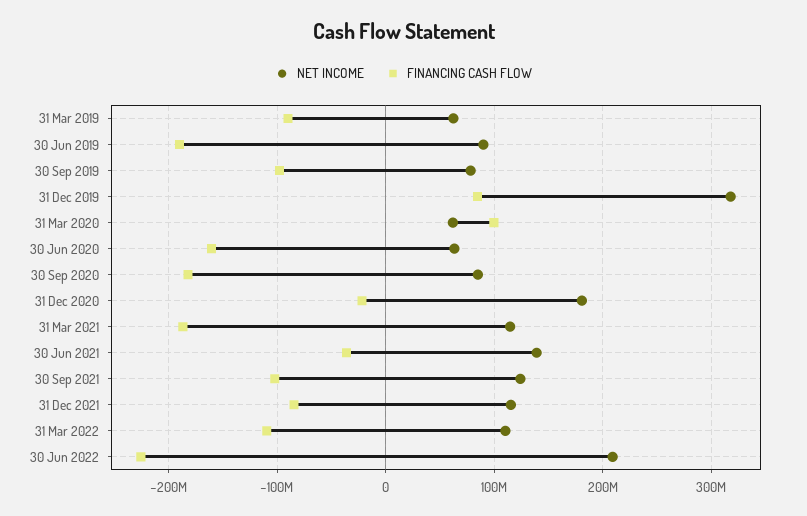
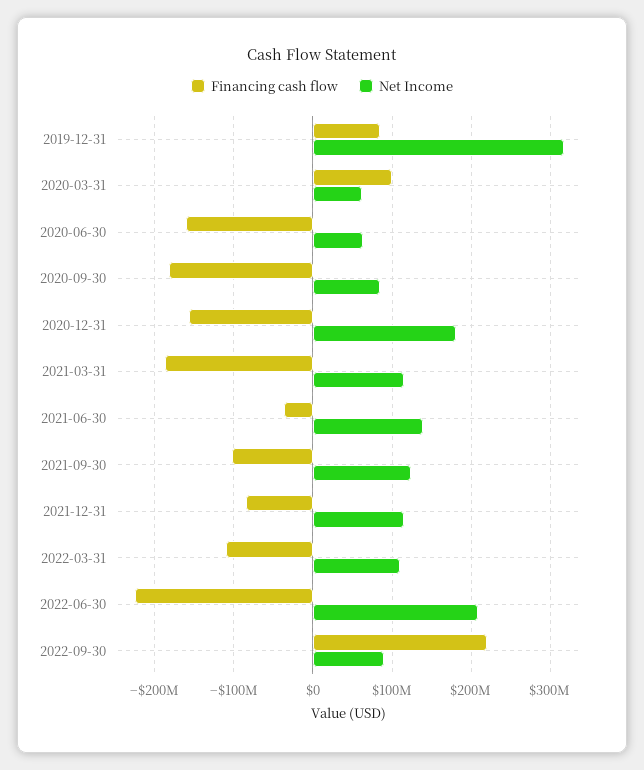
NET INCOME, 31 Mar 2019: 60000000 -> none
FINANCING CASH FLOW, 31 Mar 2019: -90000000 -> none
NET INCOME, 30 Jun 2019: 90000000 -> none
FINANCING CASH FLOW, 30 Jun 2019: -190000000 -> none
NET INCOME, 30 Sep 2019: 80000000 -> none
FINANCING CASH FLOW, 30 Sep 2019: -100000000 -> none
FINANCING CASH FLOW, 31 Dec 2020: -20000000 -> -160000000
FINANCING CASH FLOW, 2022-09-30: none -> 220000000
NET INCOME, 2022-09-30: none -> 90000000

